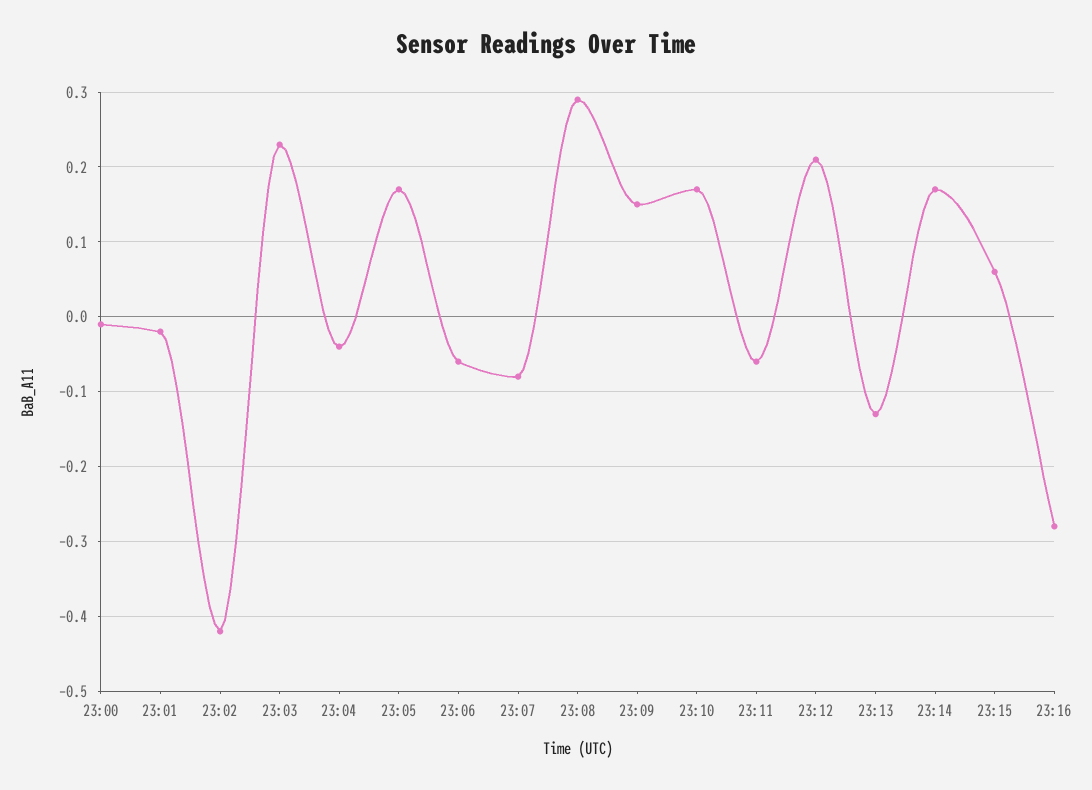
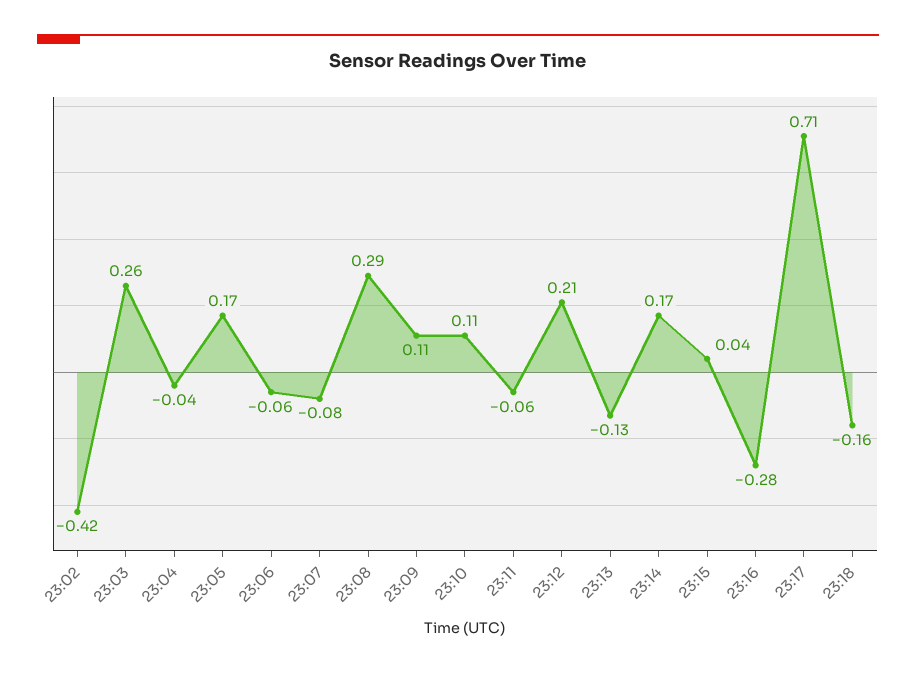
23:00: -0.01 -> none
23:01: -0.02 -> none
23:03: 0.23 -> 0.26
23:09: 0.15 -> 0.11
23:10: 0.17 -> 0.11
23:15: 0.06 -> 0.04
23:17: none -> 0.71
23:18: none -> -0.16

